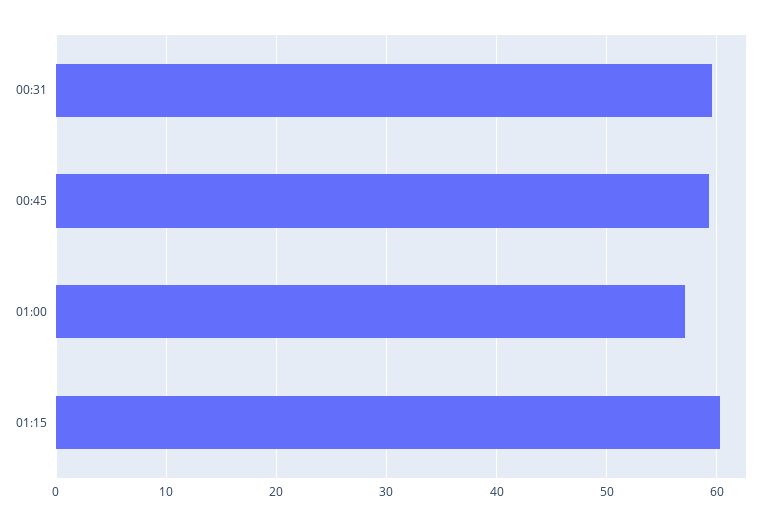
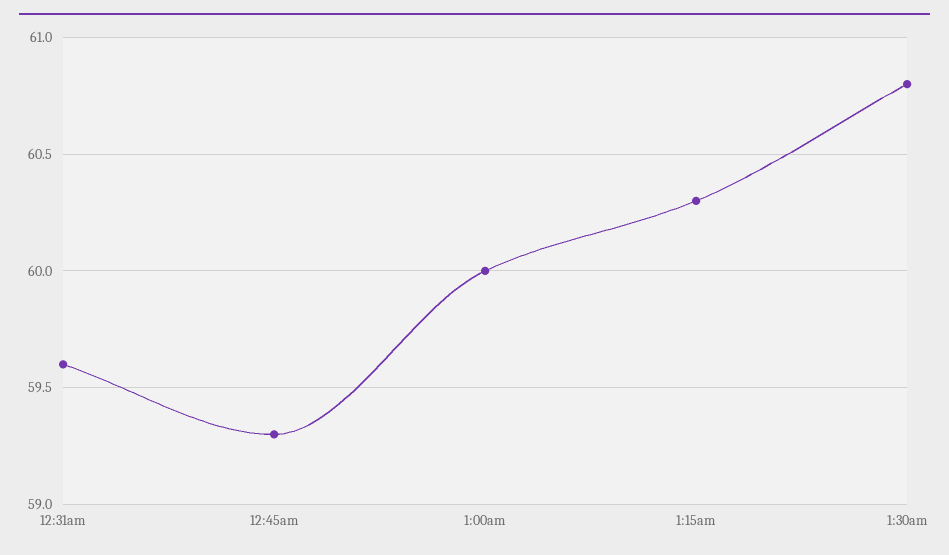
01:00: 57 -> 60
1:30am: none -> 60.8

